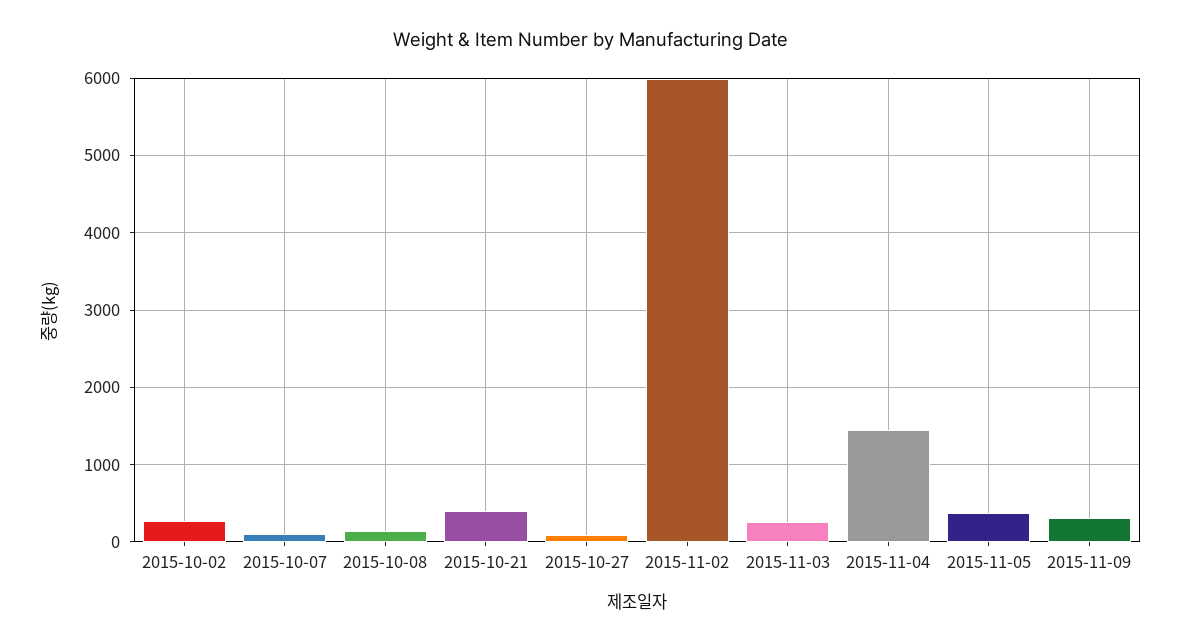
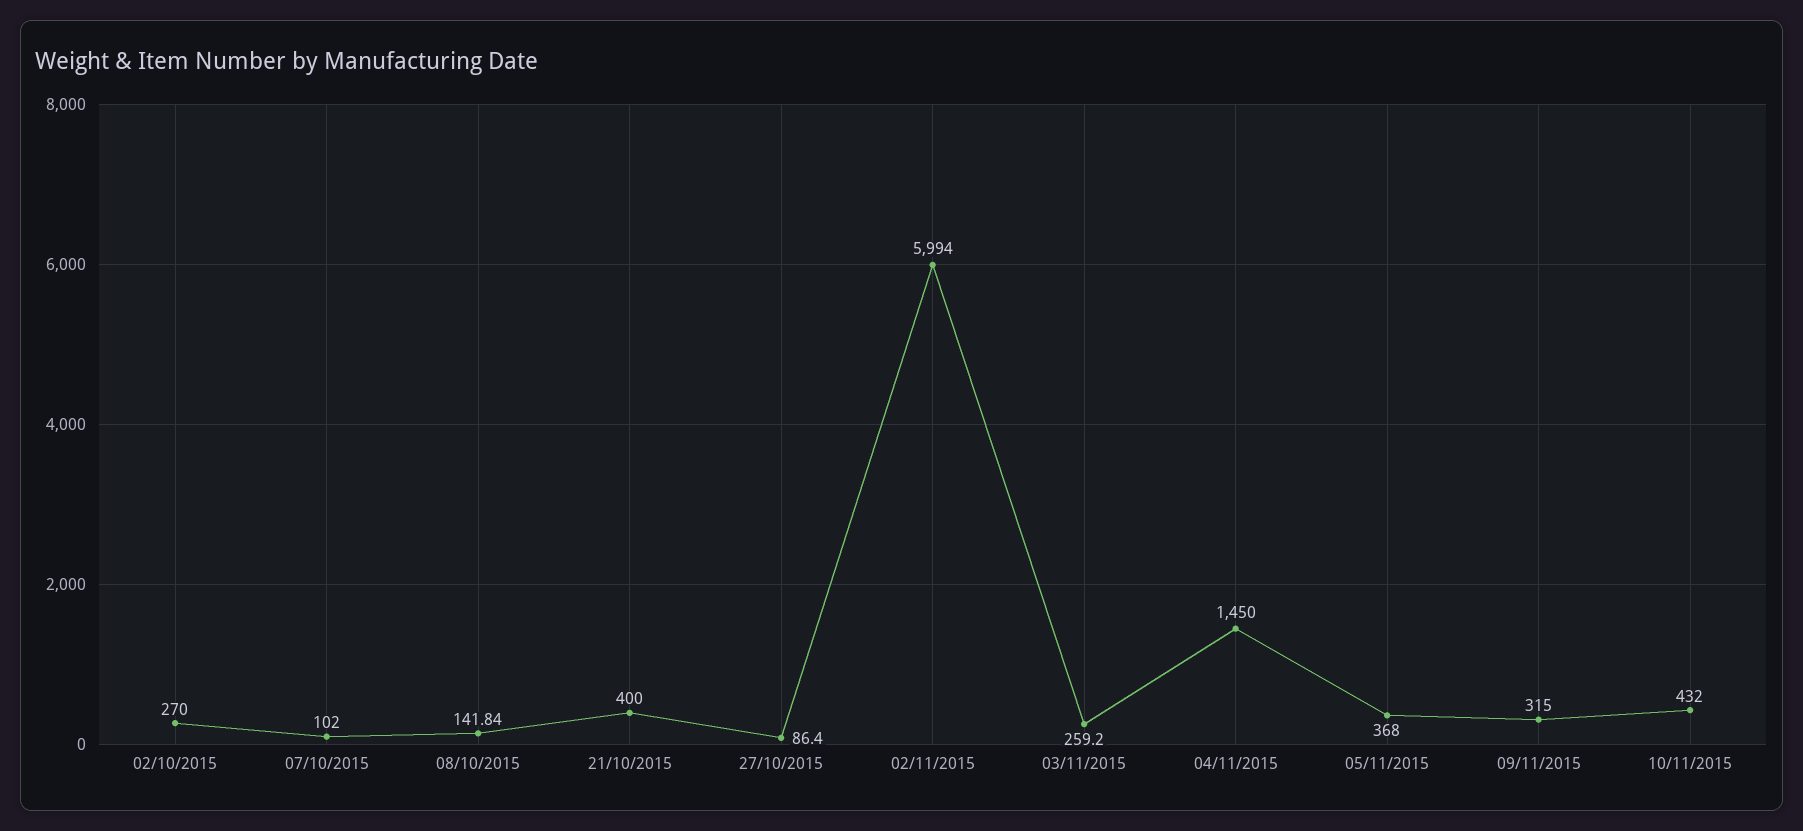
10/11/2015: none -> 432

